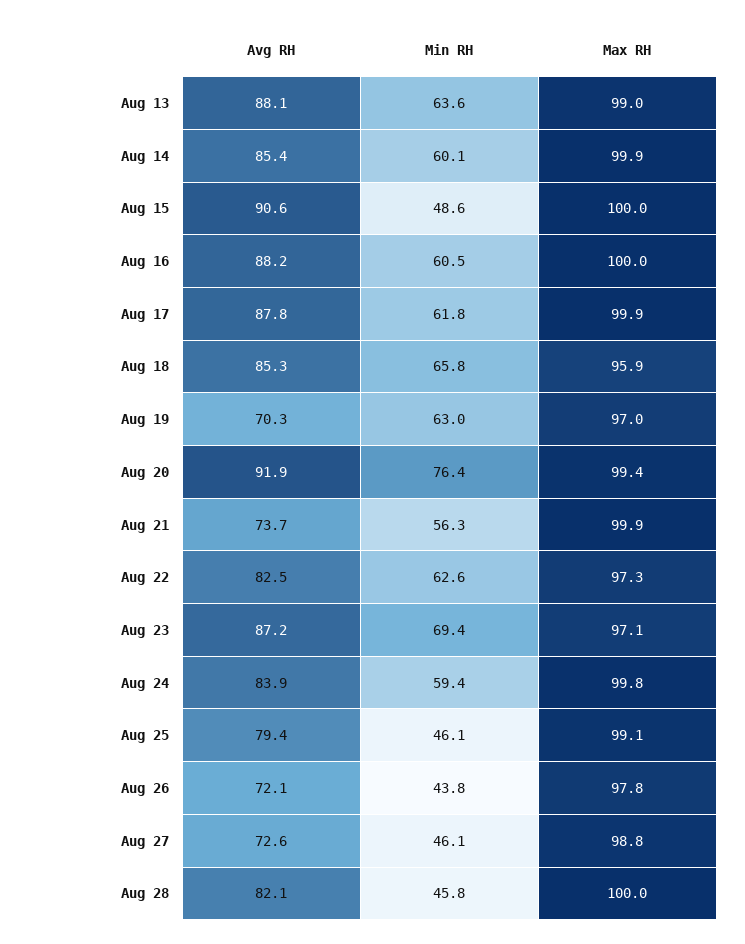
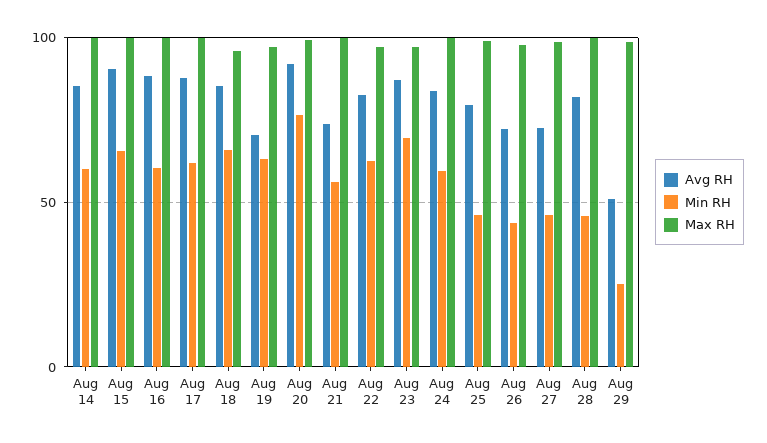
Avg RH, Aug 13: 88.1 -> none
Min RH, Aug 13: 63.6 -> none
Max RH, Aug 13: 99 -> none
Min RH, Aug 15: 48.6 -> 65
Avg RH, Aug 29: none -> 50
Min RH, Aug 29: none -> 25
Max RH, Aug 29: none -> 100

